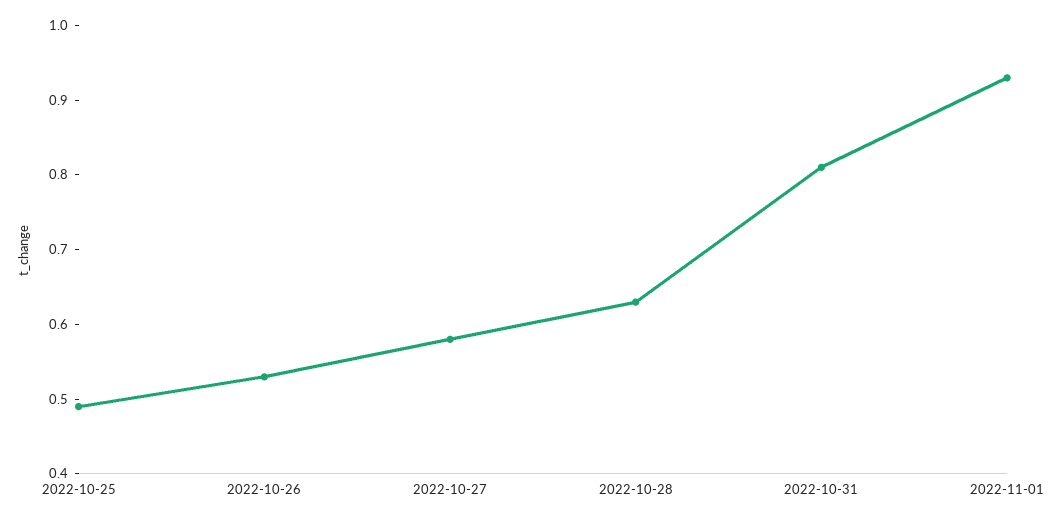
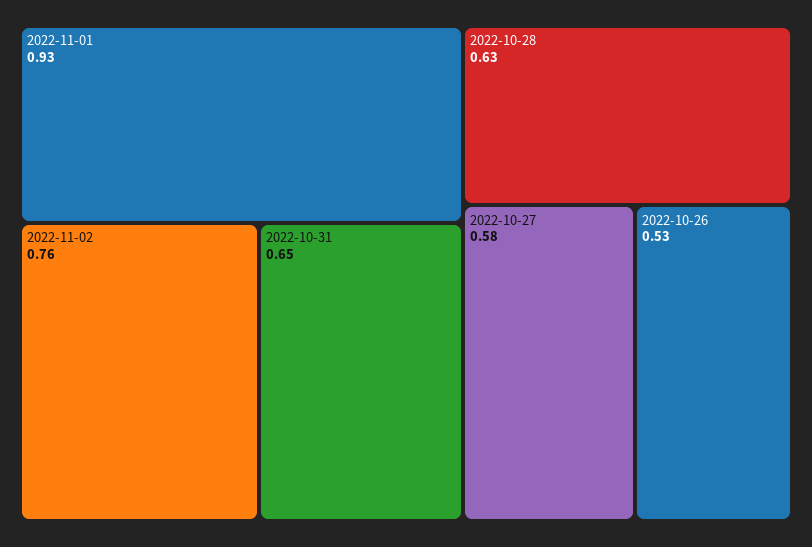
2022-10-25: 0.5 -> none
2022-10-31: 0.8 -> 0.65
2022-11-02: none -> 0.76

